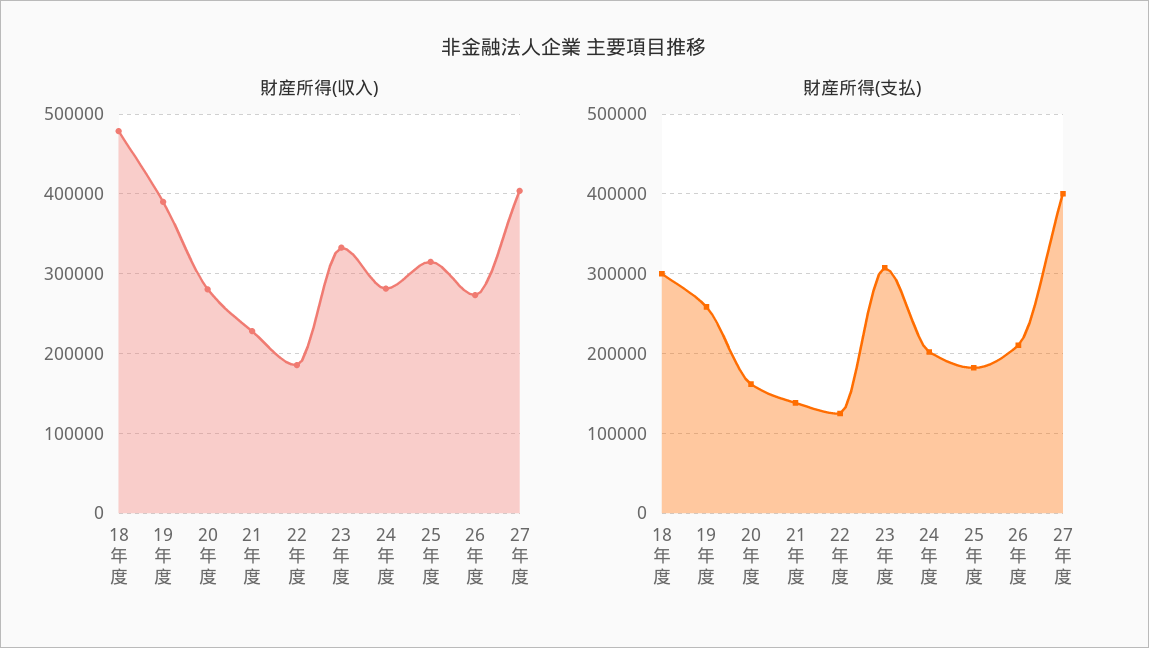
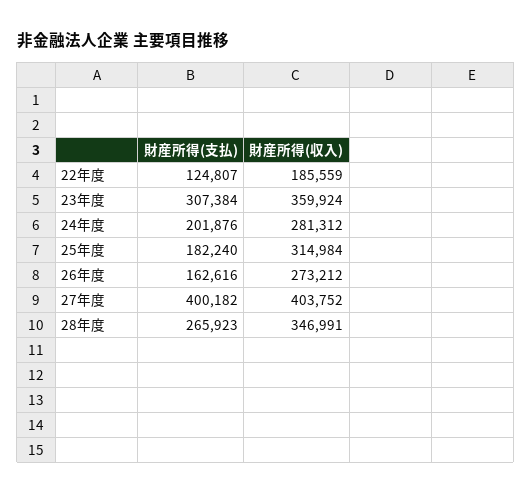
財産所得(収入), 18年度: 480000 -> none
財産所得(収入), 19年度: 390000 -> none
財産所得(収入), 20年度: 280000 -> none
財産所得(収入), 21年度: 230000 -> none
財産所得(収入), 23年度: 330000 -> 359924
財産所得(支払), 18年度: 300000 -> none
財産所得(支払), 19年度: 260000 -> none
財産所得(支払), 20年度: 160000 -> none
財産所得(支払), 21年度: 140000 -> none
財産所得(支払), 26年度: 210000 -> 162616
財産所得(支払), 28年度: none -> 265923
財産所得(収入), 28年度: none -> 346991

